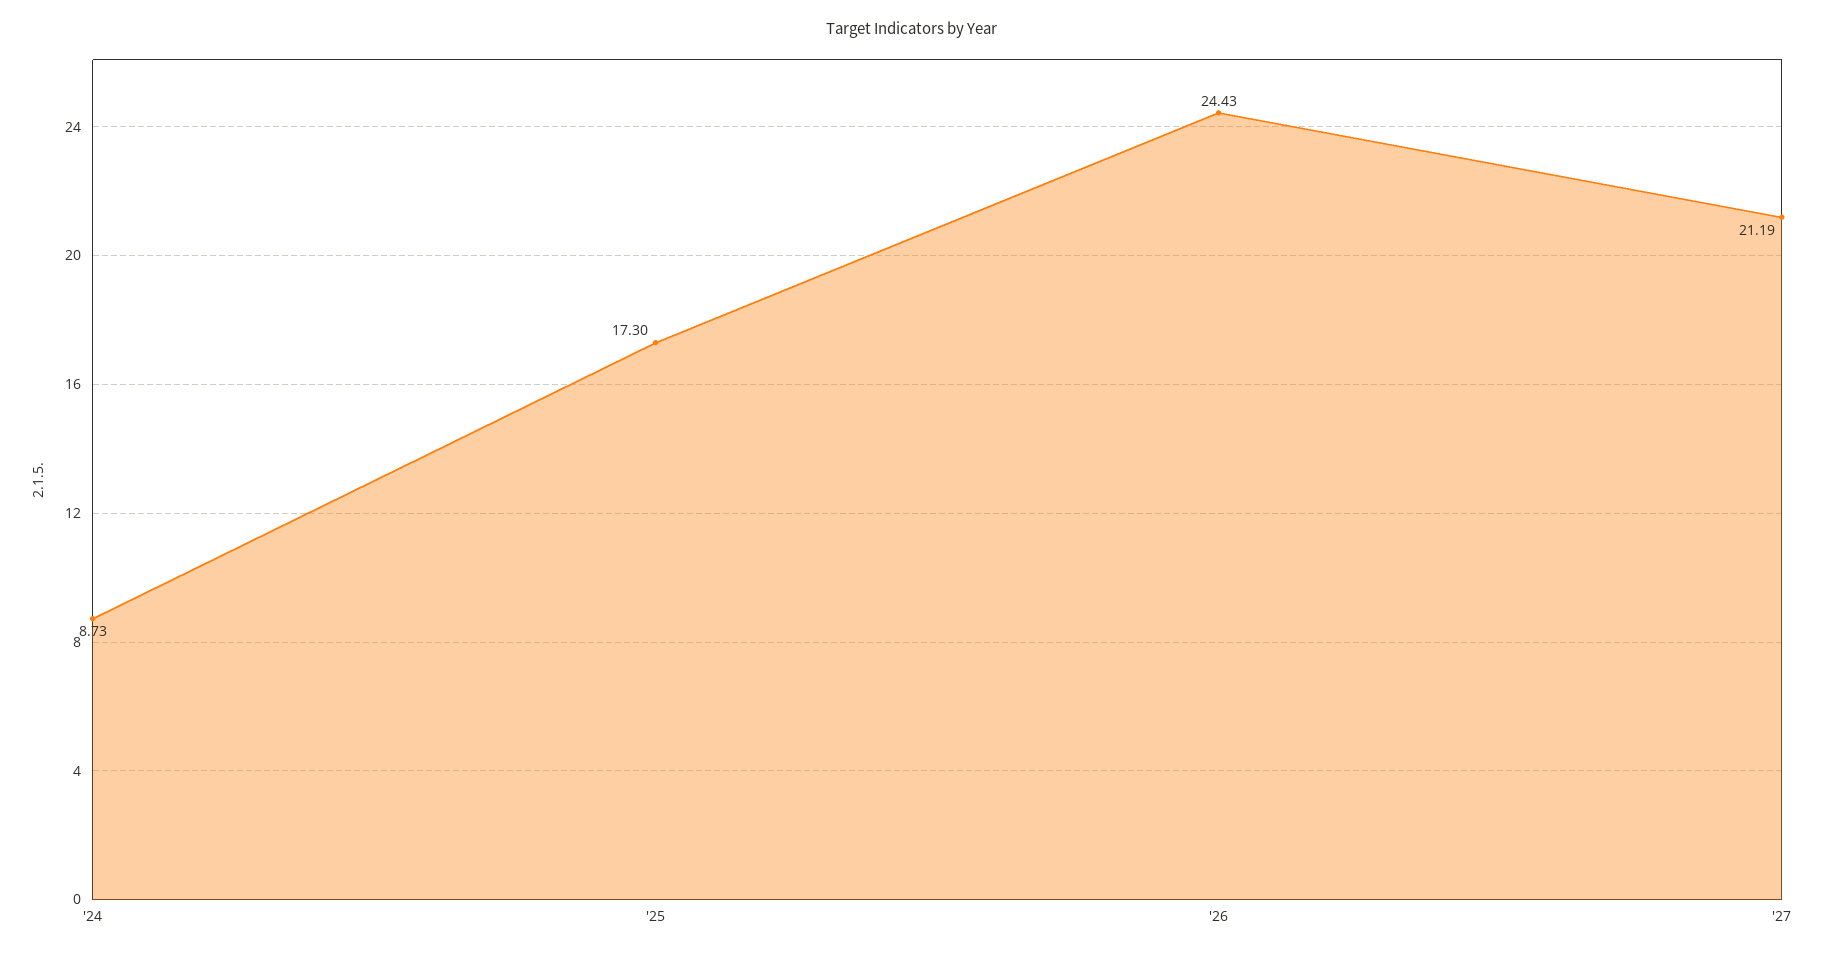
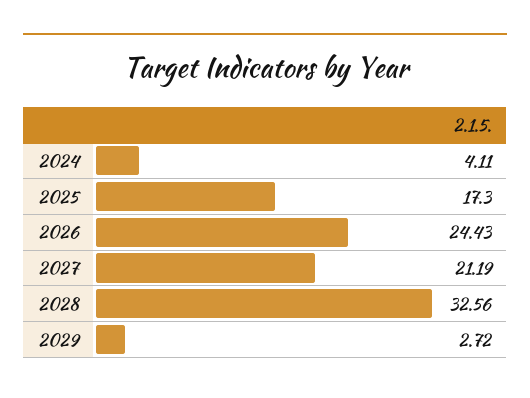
'24: 8.73 -> 4.11
2028: none -> 32.56
2029: none -> 2.72

